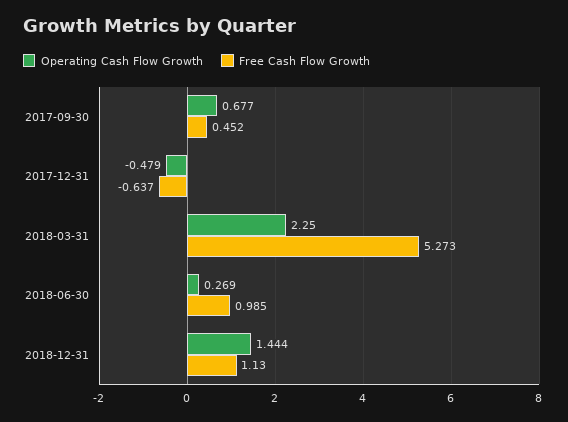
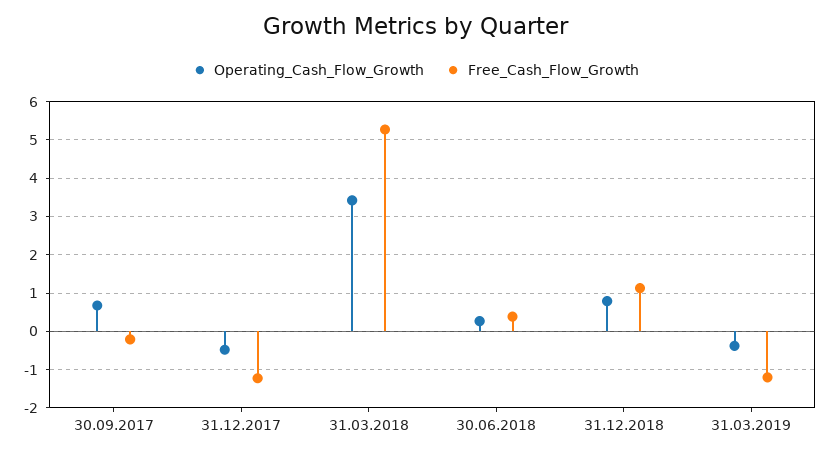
Free Cash Flow Growth, 2017-09-30: 0.452 -> -0.2
Free Cash Flow Growth, 2017-12-31: -0.637 -> -1.2
Operating Cash Flow Growth, 2018-03-31: 2.25 -> 3.4
Free Cash Flow Growth, 2018-06-30: 0.985 -> 0.4
Operating Cash Flow Growth, 2018-12-31: 1.444 -> 0.8
Operating Cash Flow Growth, 31.03.2019: none -> -0.4
Free Cash Flow Growth, 31.03.2019: none -> -1.2

